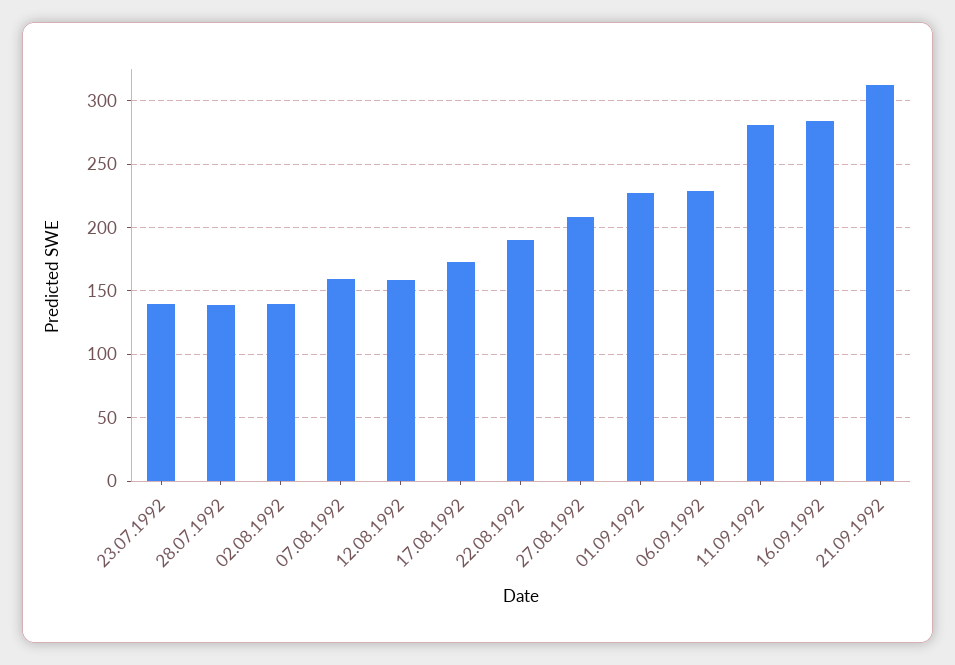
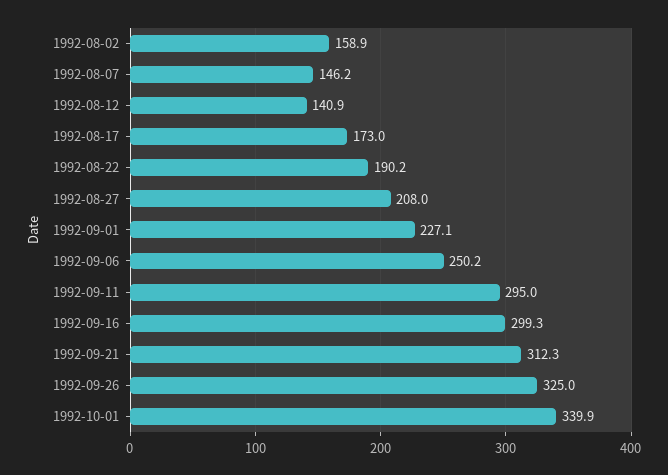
23.07.1992: 140 -> none
28.07.1992: 140 -> none
02.08.1992: 140 -> 158.9
07.08.1992: 160 -> 146.2
12.08.1992: 160 -> 140.9
06.09.1992: 230 -> 250.2
11.09.1992: 280 -> 295
16.09.1992: 285 -> 299.3
1992-09-26: none -> 325
1992-10-01: none -> 339.9

